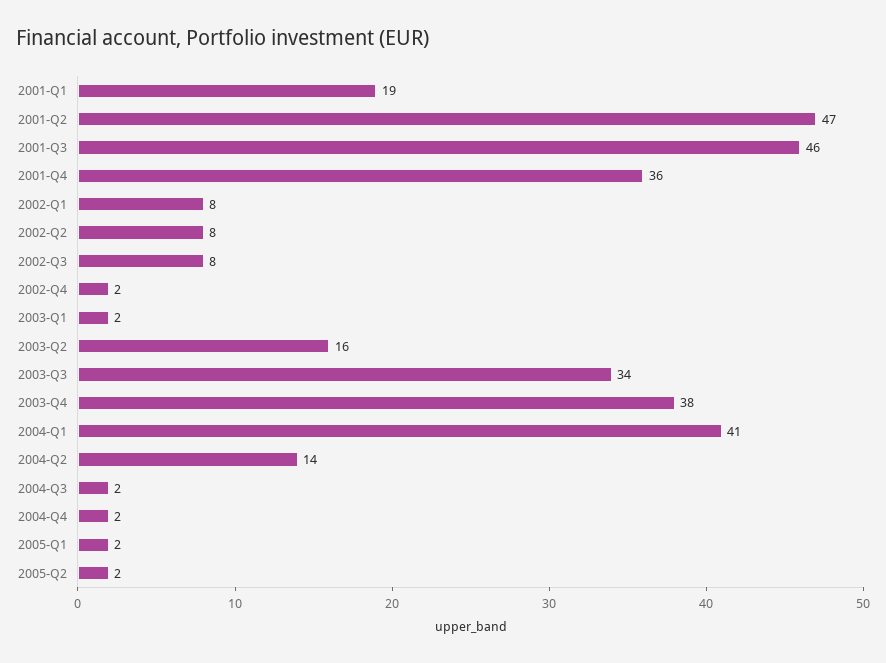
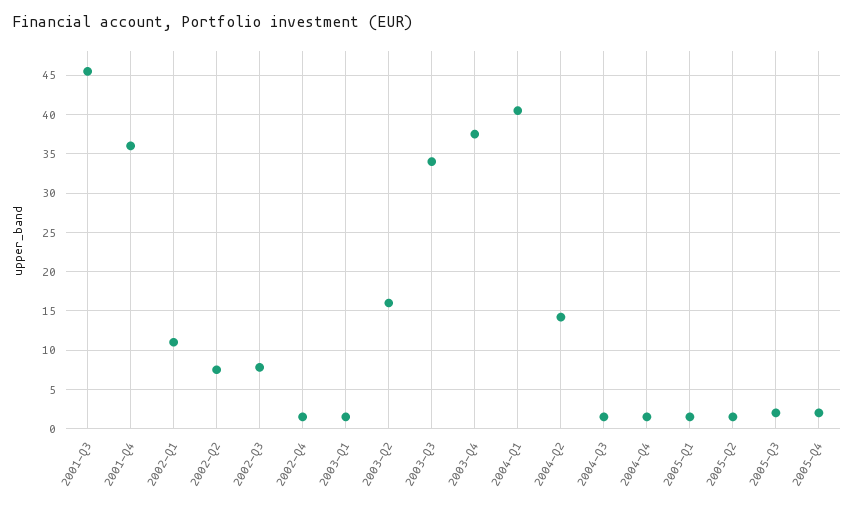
2001-Q1: 19 -> none
2001-Q2: 47 -> none
2002-Q1: 8 -> 11
2005-Q3: none -> 2
2005-Q4: none -> 2

